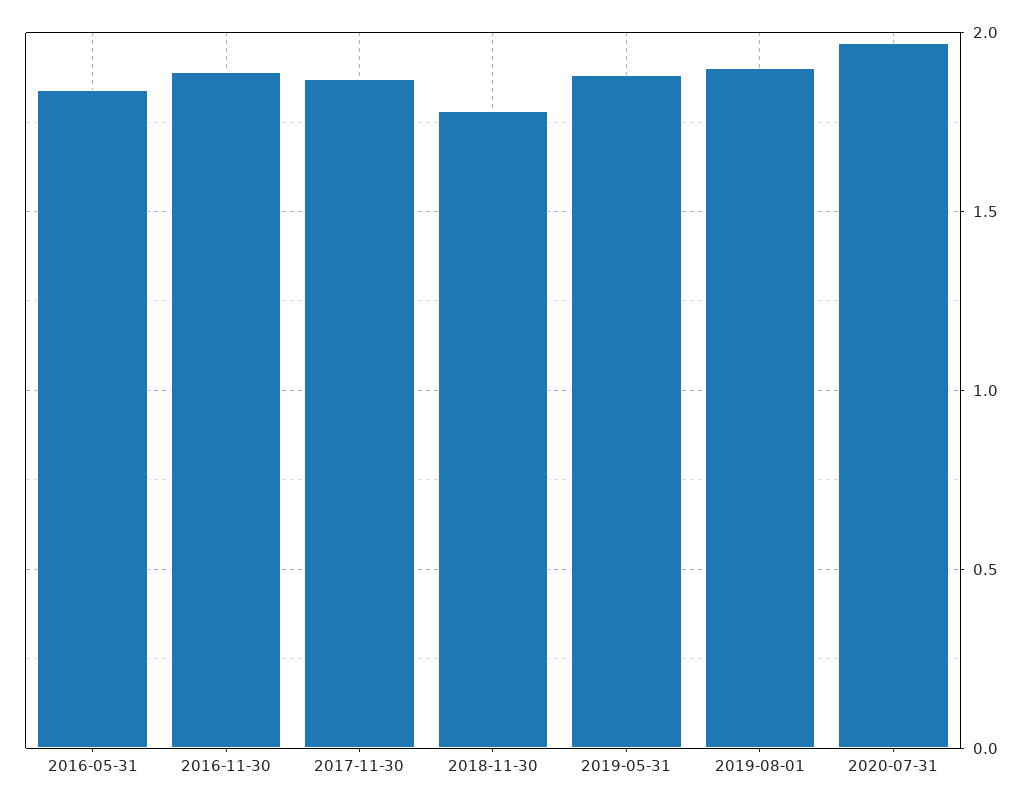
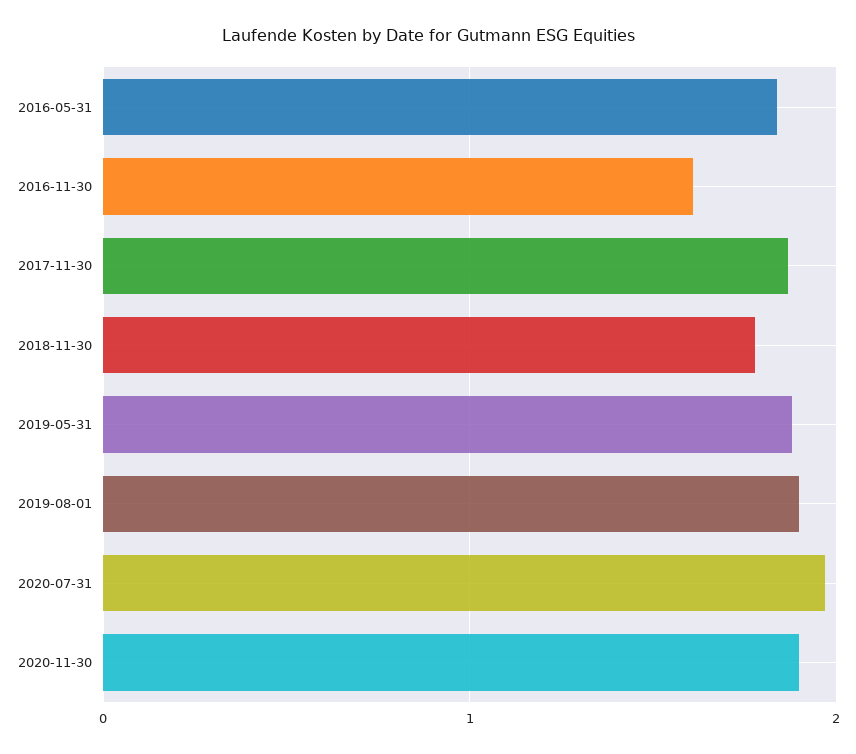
2016-11-30: 1.9 -> 1.6
2020-11-30: none -> 1.9

